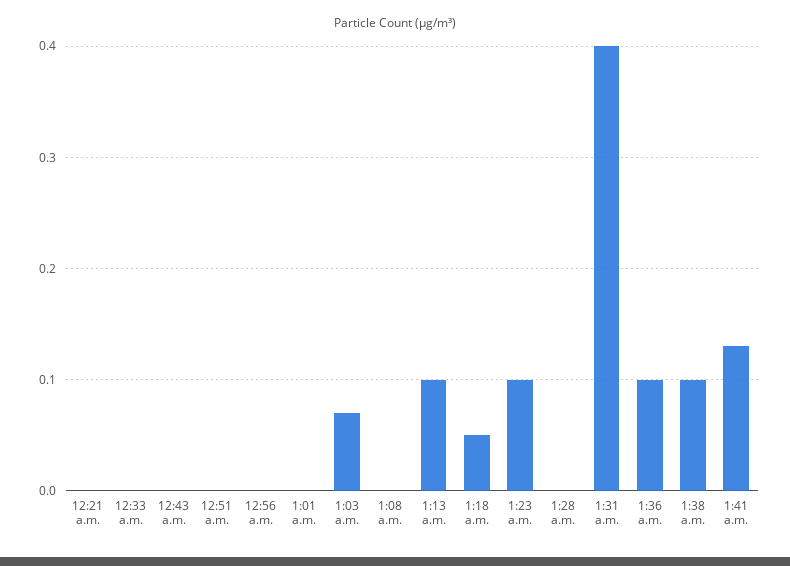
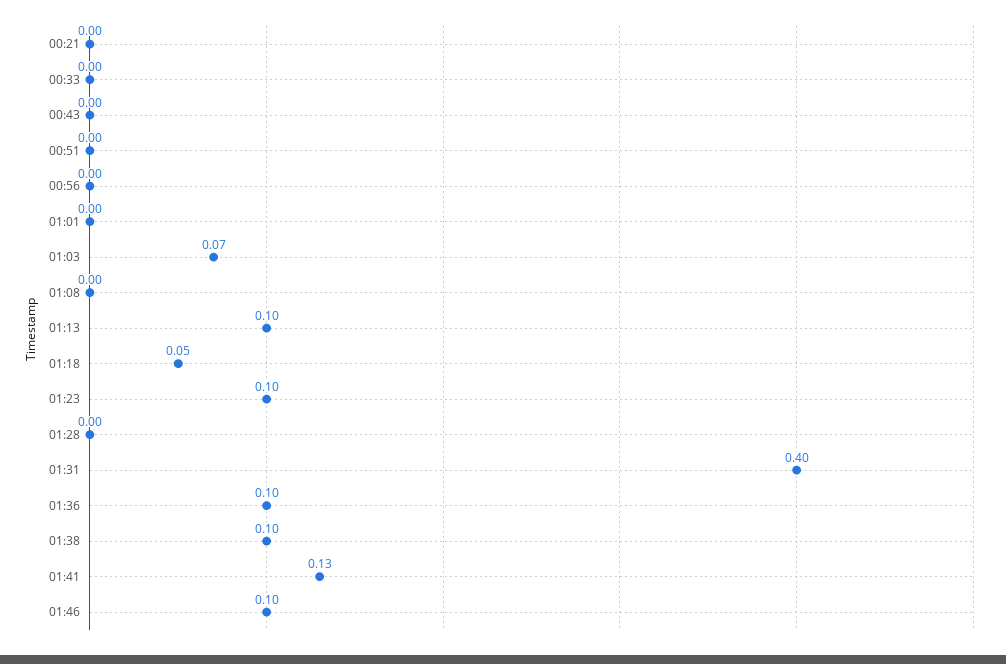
01:46: none -> 0.1

